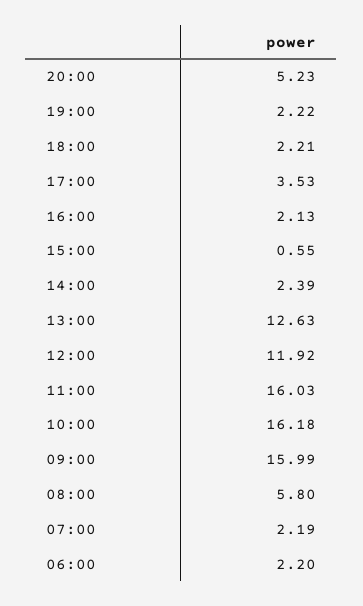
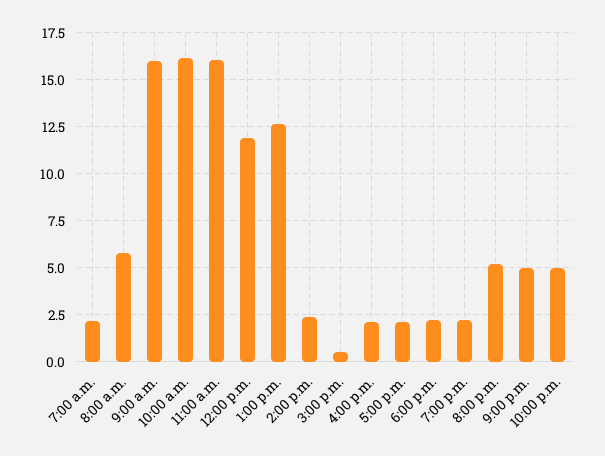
17:00: 3.53 -> 2
06:00: 2.2 -> none
9:00 p.m.: none -> 5
10:00 p.m.: none -> 5

